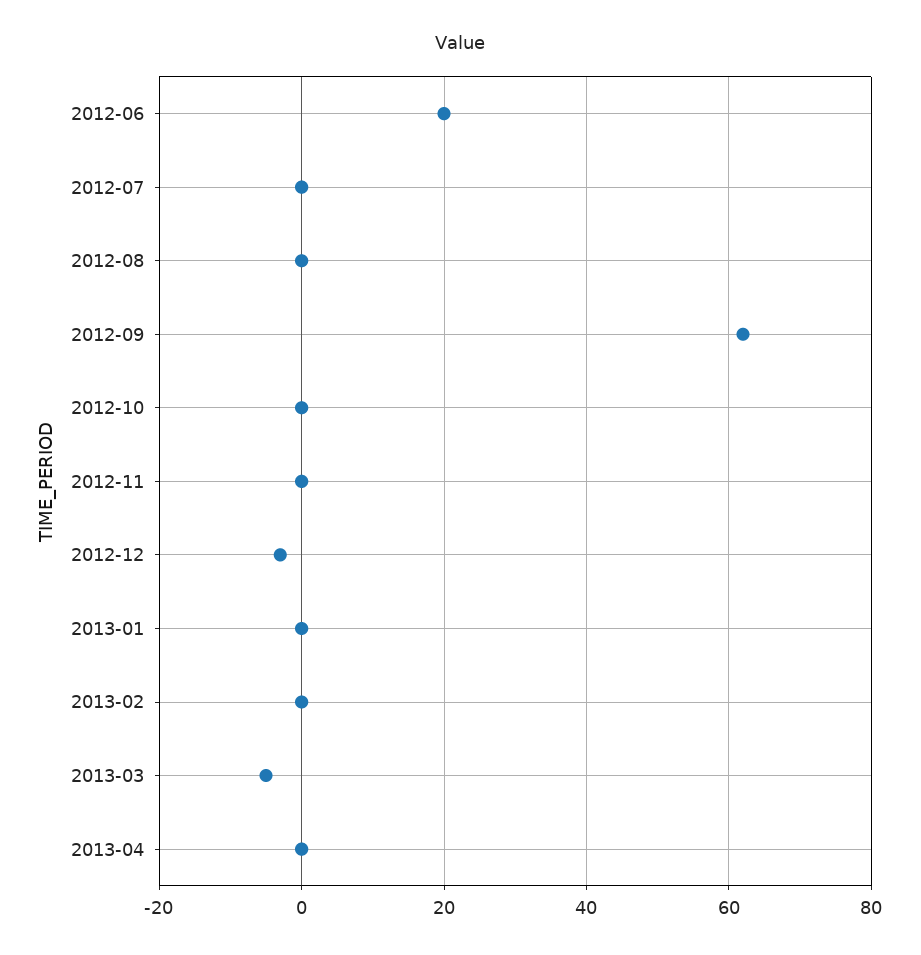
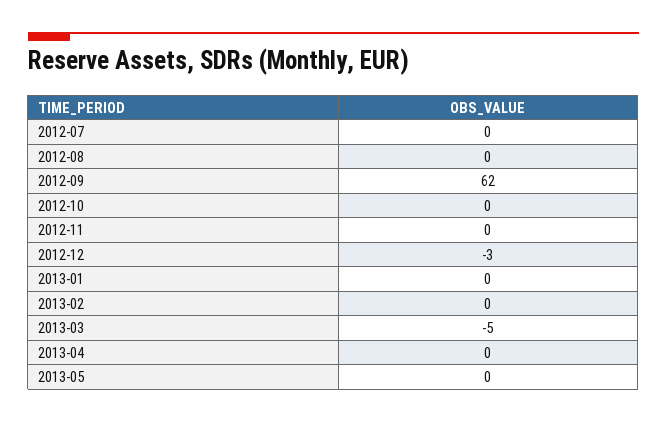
2012-06: 20 -> none
2013-05: none -> 0

